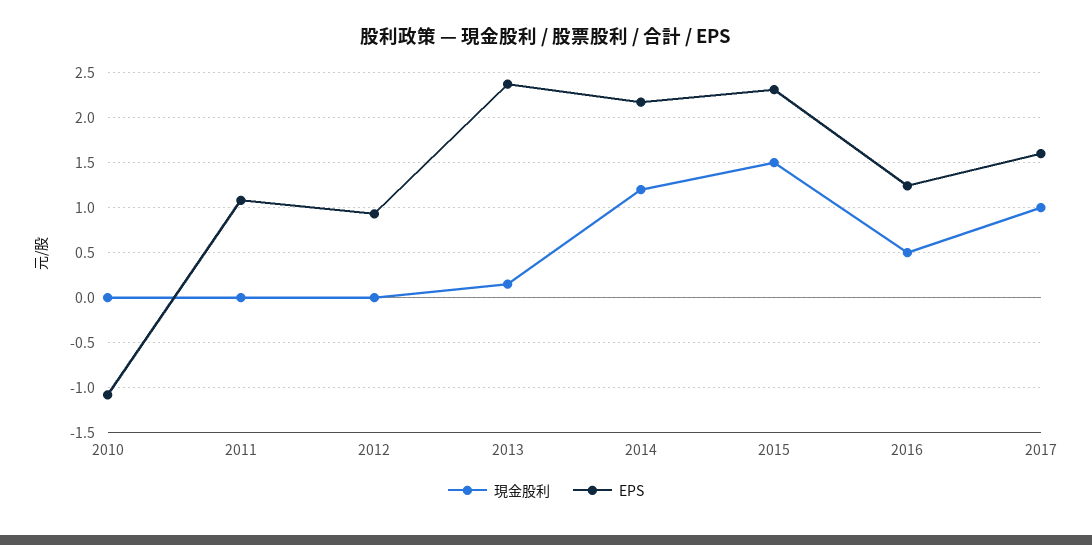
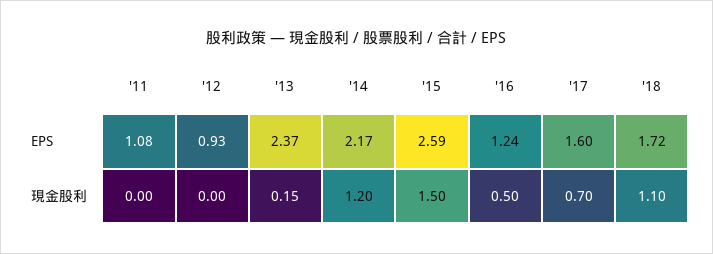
現金股利, 2010: 0 -> none
EPS, 2010: -1.1 -> none
EPS, 2015: 2.3 -> 2.59
現金股利, 2017: 1 -> 0.7
EPS, '18: none -> 1.72
現金股利, '18: none -> 1.1

